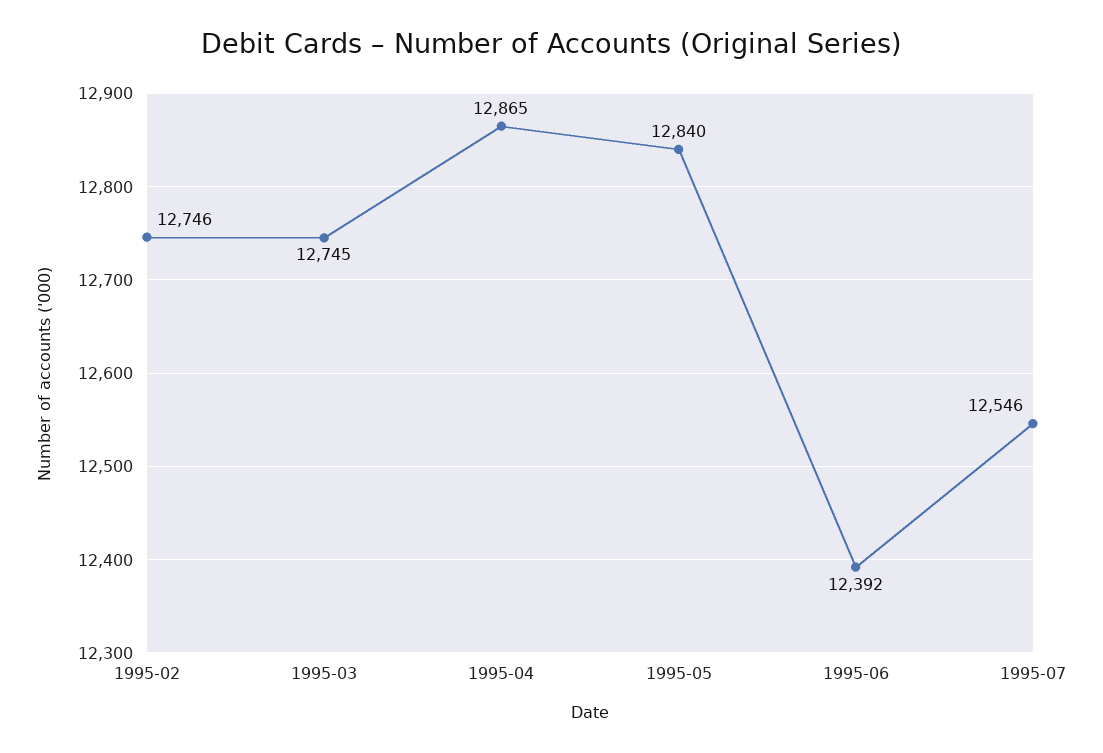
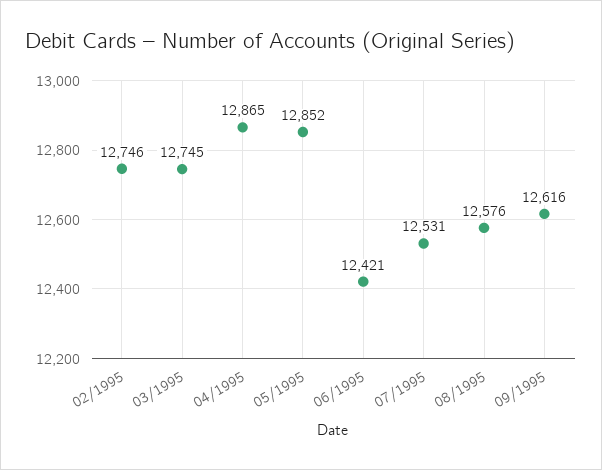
1995-05: 12840 -> 12852
1995-06: 12392 -> 12421
1995-07: 12546 -> 12531
08/1995: none -> 12576
09/1995: none -> 12616

